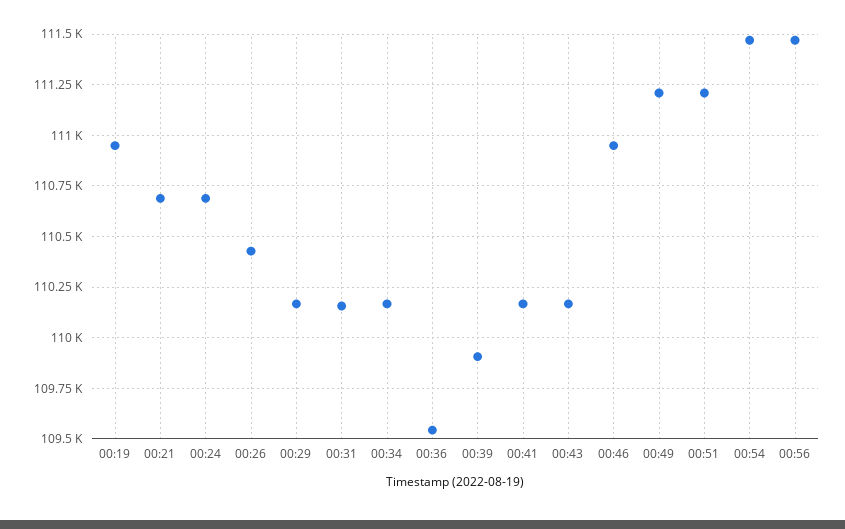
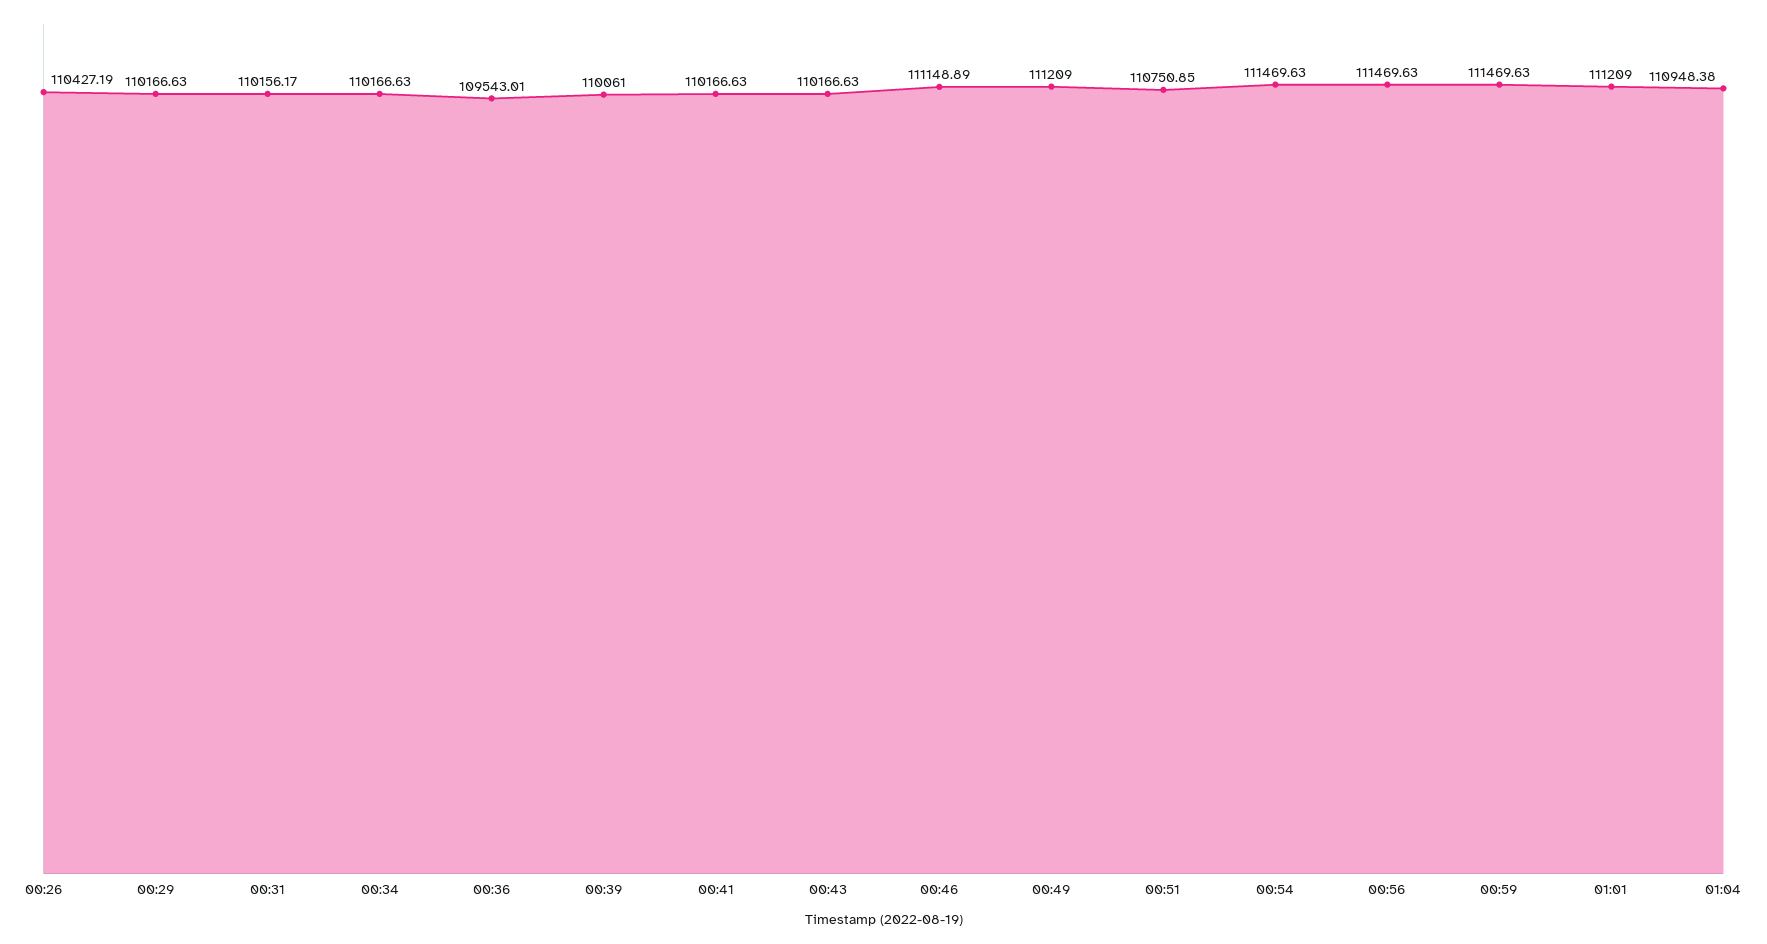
00:19: 110950 -> none
00:21: 110700 -> none
00:24: 110700 -> none
00:39: 109900 -> 110061
00:46: 110950 -> 111148.89
00:51: 111200 -> 110750.85
00:59: none -> 111469.63
01:01: none -> 111209
01:04: none -> 110948.38

